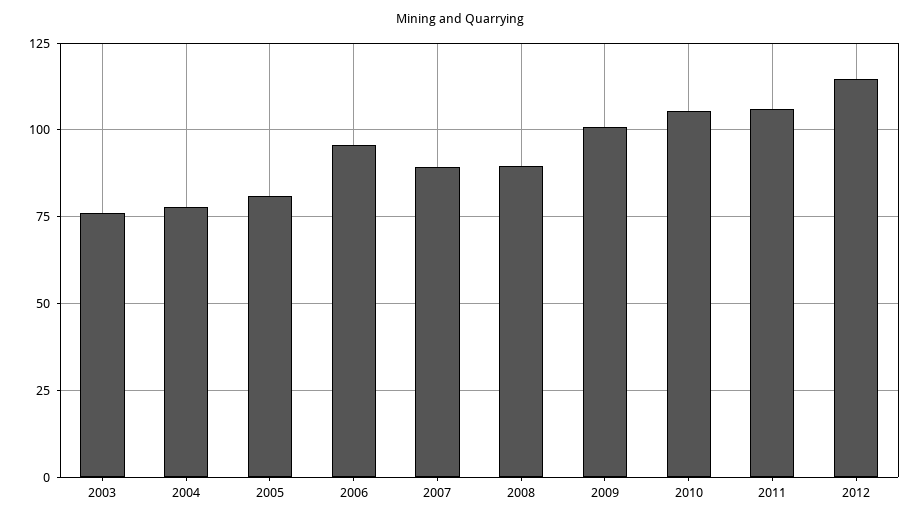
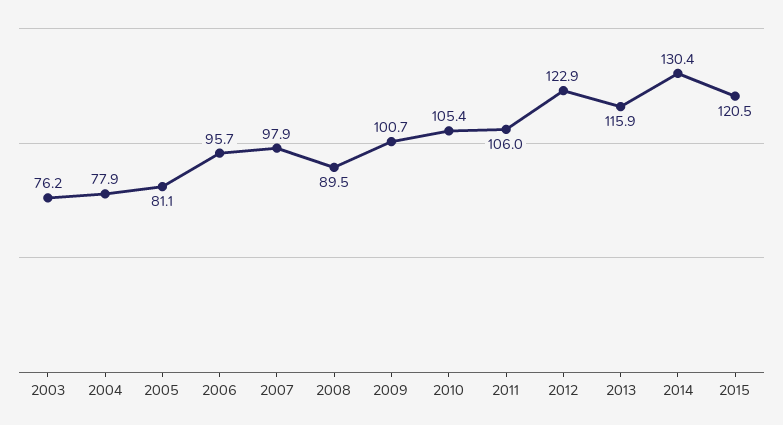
2007: 90 -> 97.9
2012: 115 -> 122.9
2013: none -> 115.9
2014: none -> 130.4
2015: none -> 120.5

